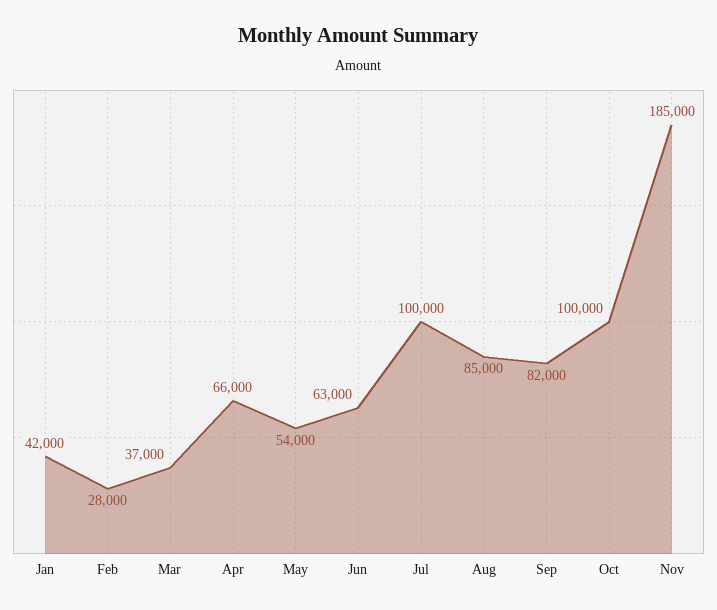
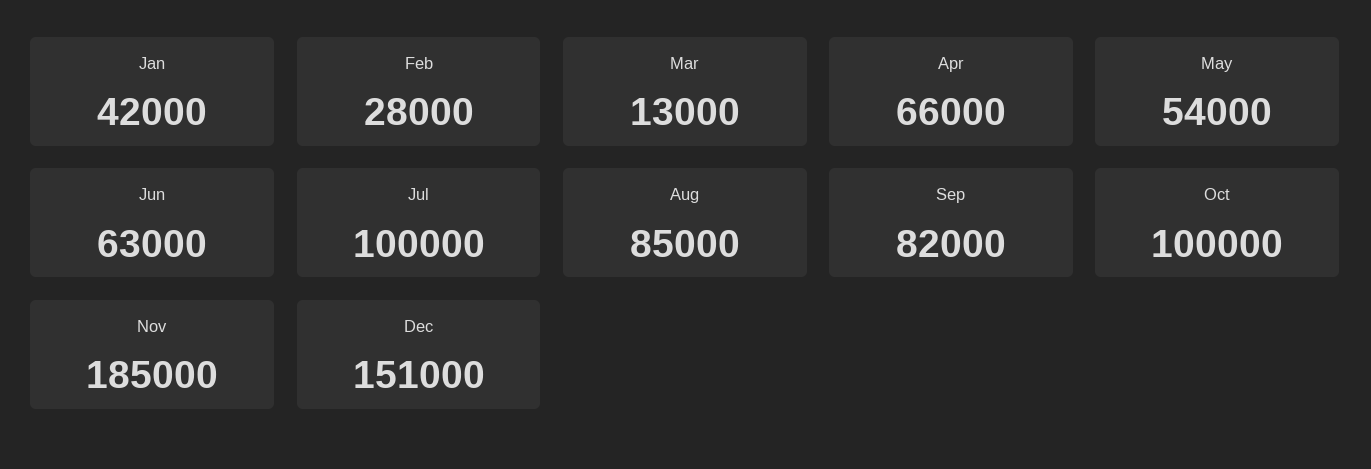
Mar: 37000 -> 13000
Dec: none -> 151000

